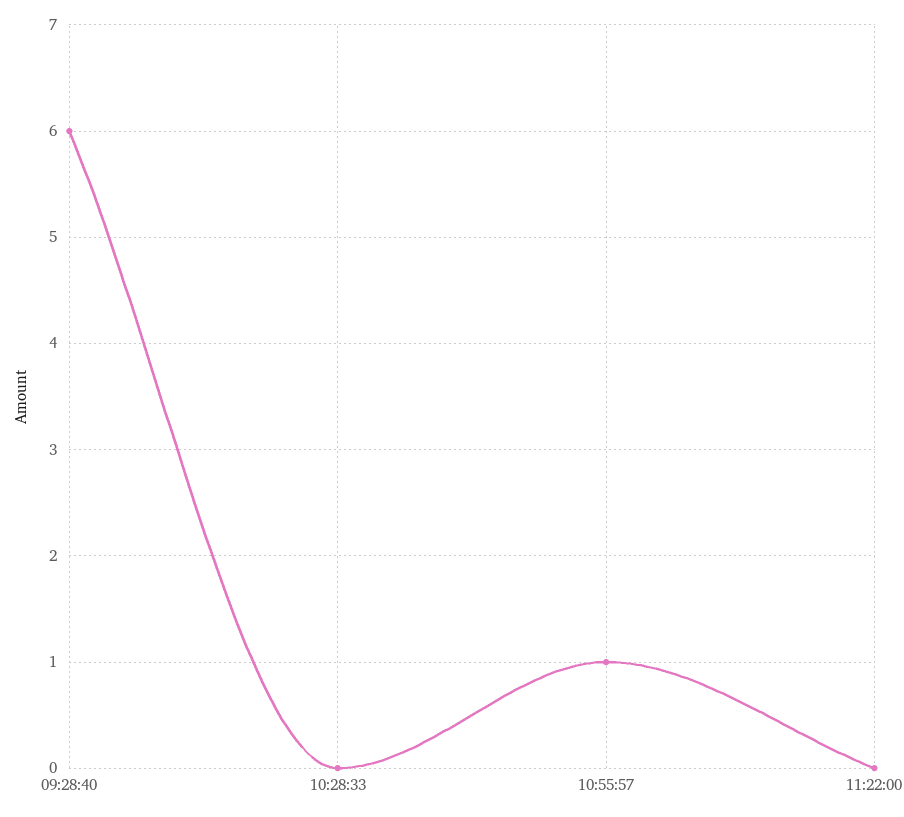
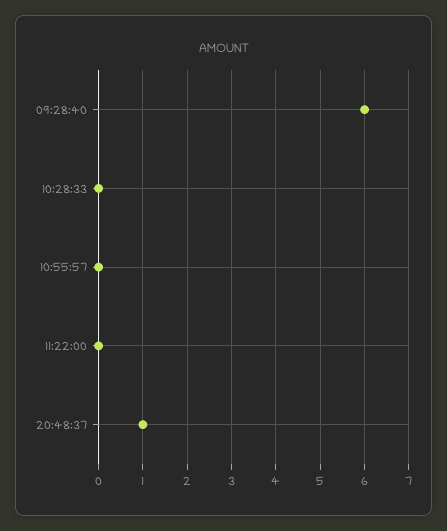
10:55:57: 1 -> 0
20:48:37: none -> 1

